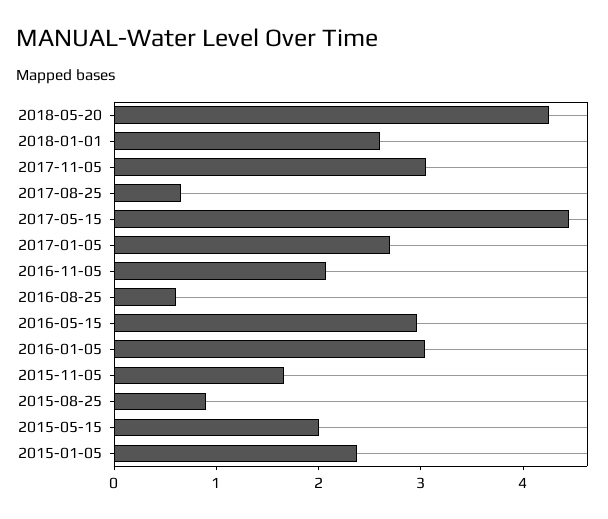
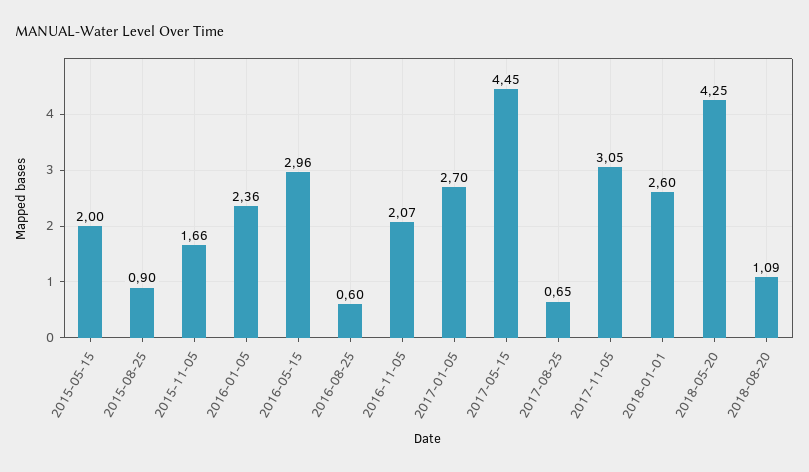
2016-01-05: 3 -> 2.36
2015-01-05: 2.4 -> none
2018-08-20: none -> 1.09

